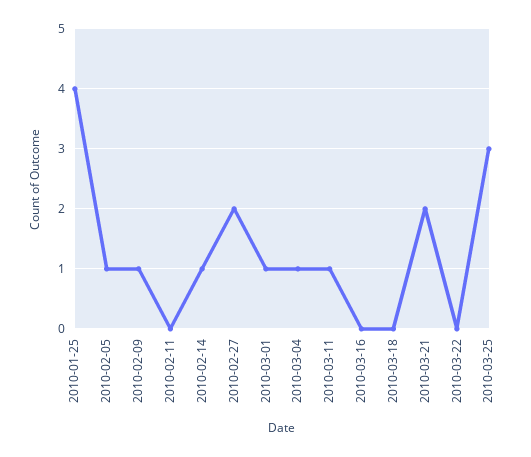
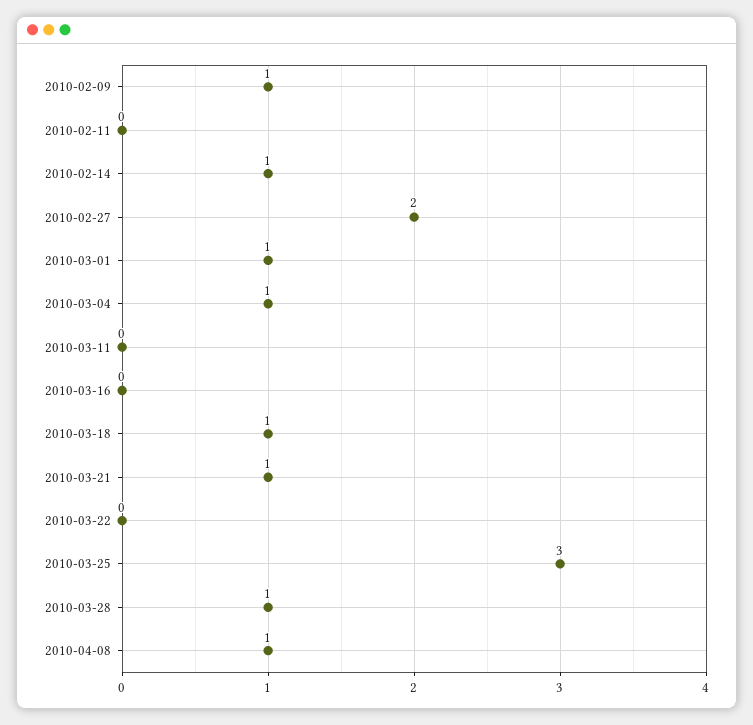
2010-01-25: 4 -> none
2010-02-05: 1 -> none
2010-03-11: 1 -> 0
2010-03-18: 0 -> 1
2010-03-21: 2 -> 1
2010-03-28: none -> 1
2010-04-08: none -> 1

